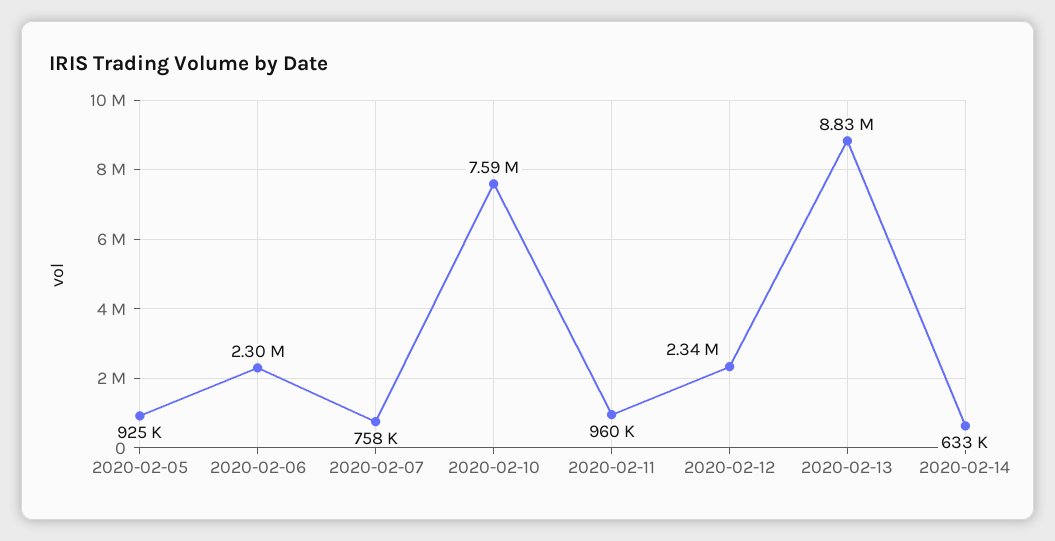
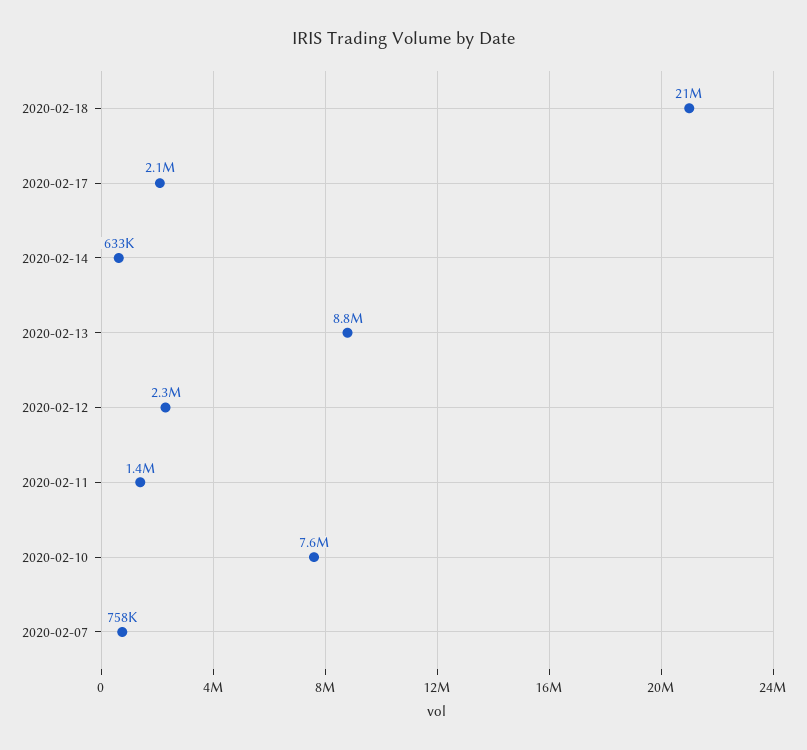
2020-02-05: 925000 -> none
2020-02-06: 2300000 -> none
2020-02-11: 960000 -> 1400000
2020-02-18: none -> 21000000
2020-02-17: none -> 2100000

